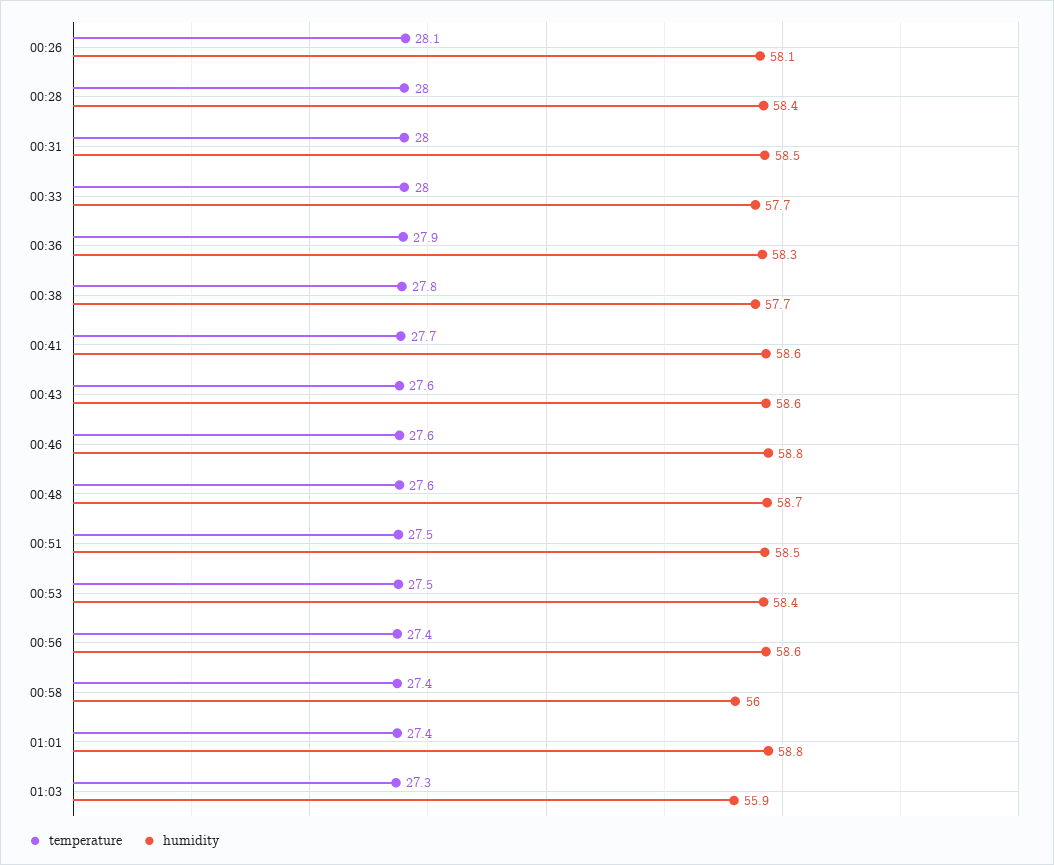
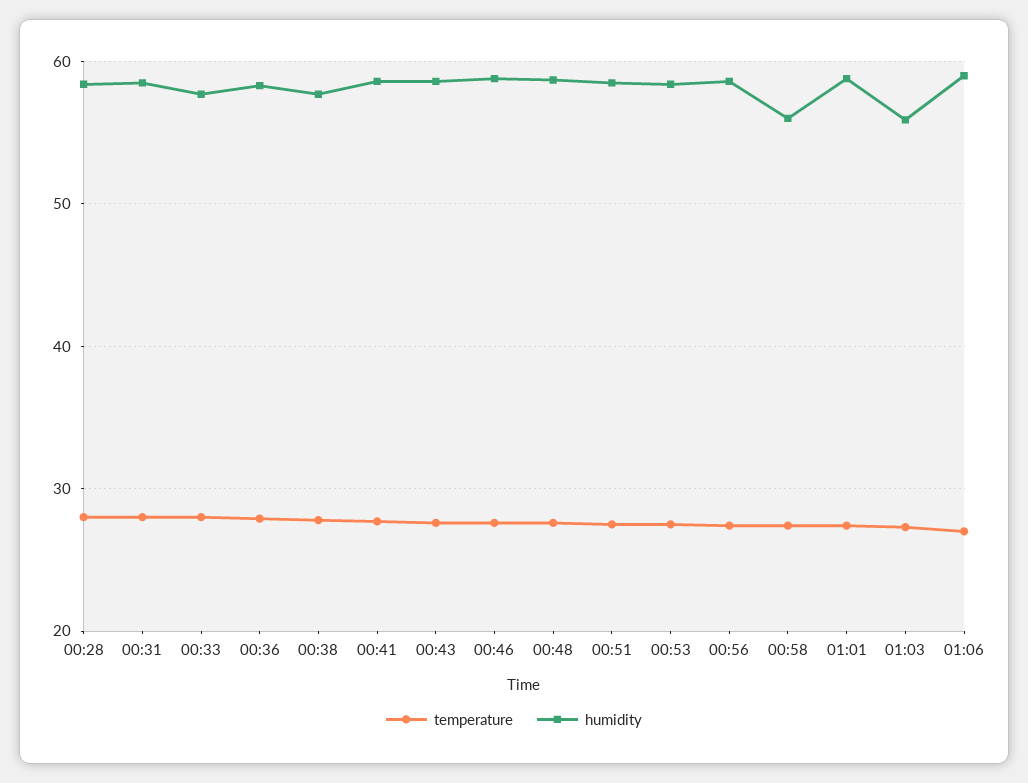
temperature, 00:26: 28.1 -> none
humidity, 00:26: 58.1 -> none
temperature, 01:06: none -> 27
humidity, 01:06: none -> 59

